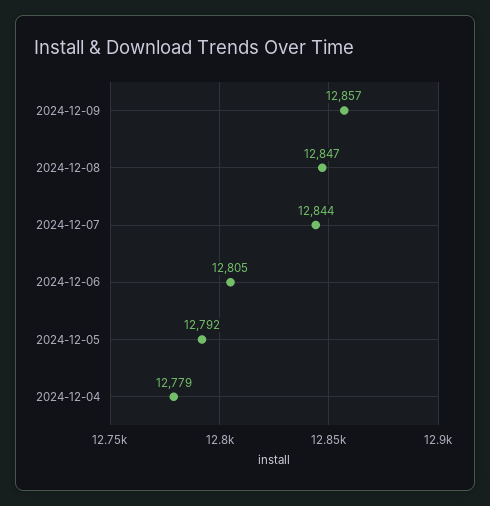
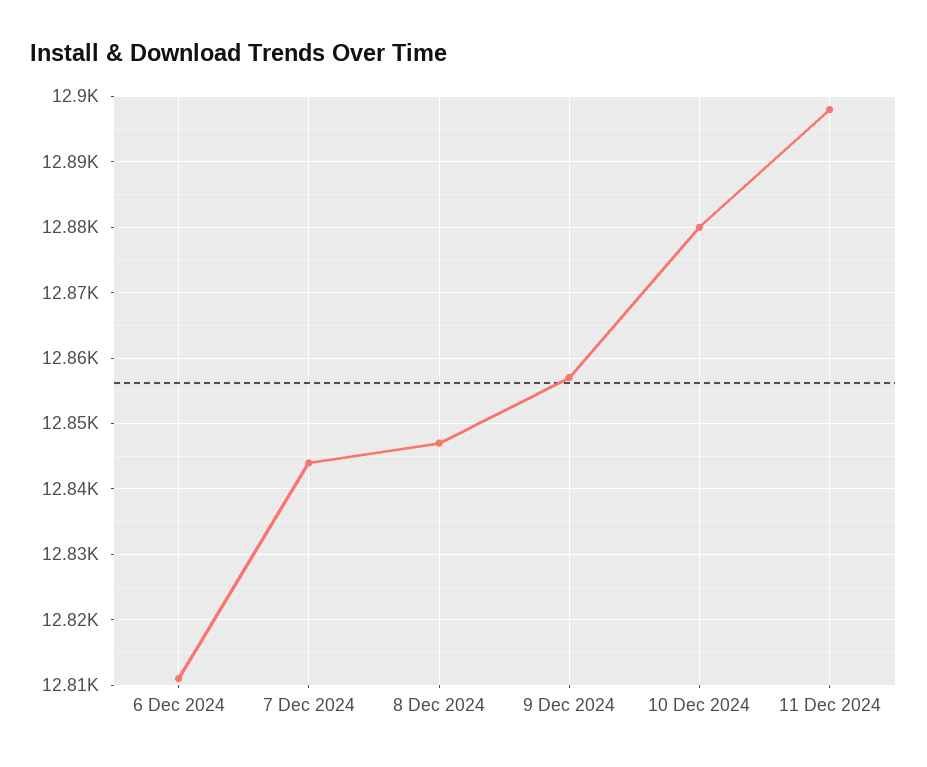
2024-12-06: 12805 -> 12811
2024-12-05: 12792 -> none
2024-12-04: 12779 -> none
10 Dec 2024: none -> 12880
11 Dec 2024: none -> 12898

